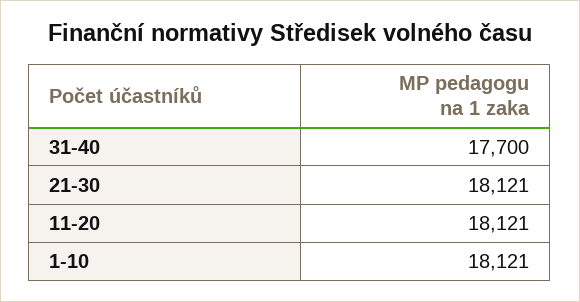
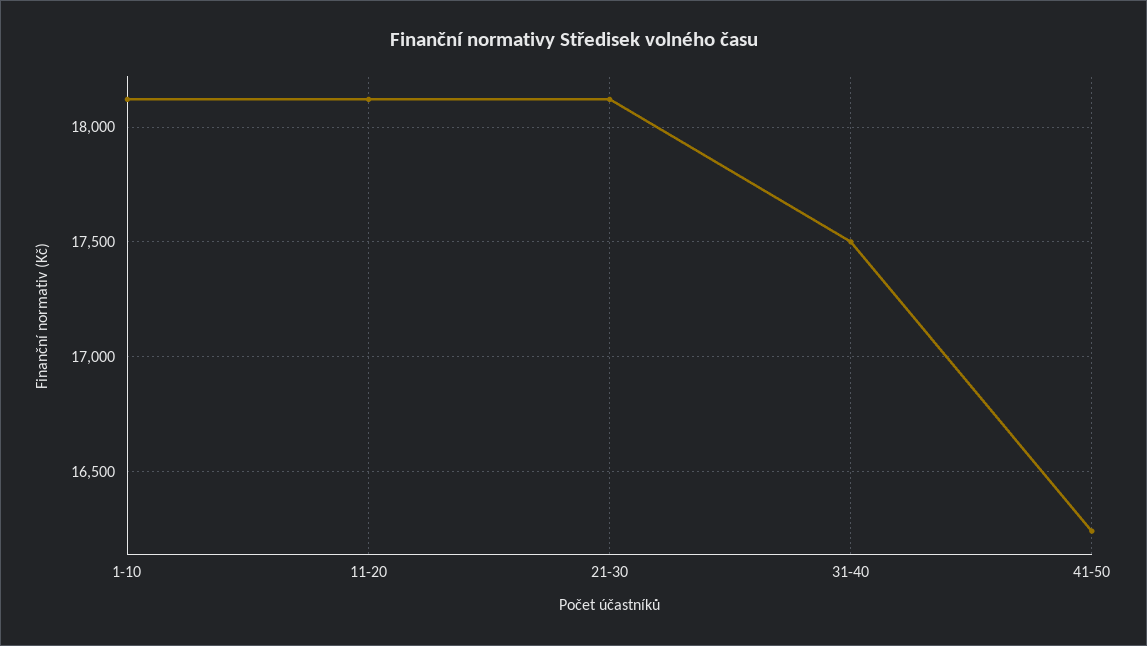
31-40: 17700 -> 17500
41-50: none -> 16250

